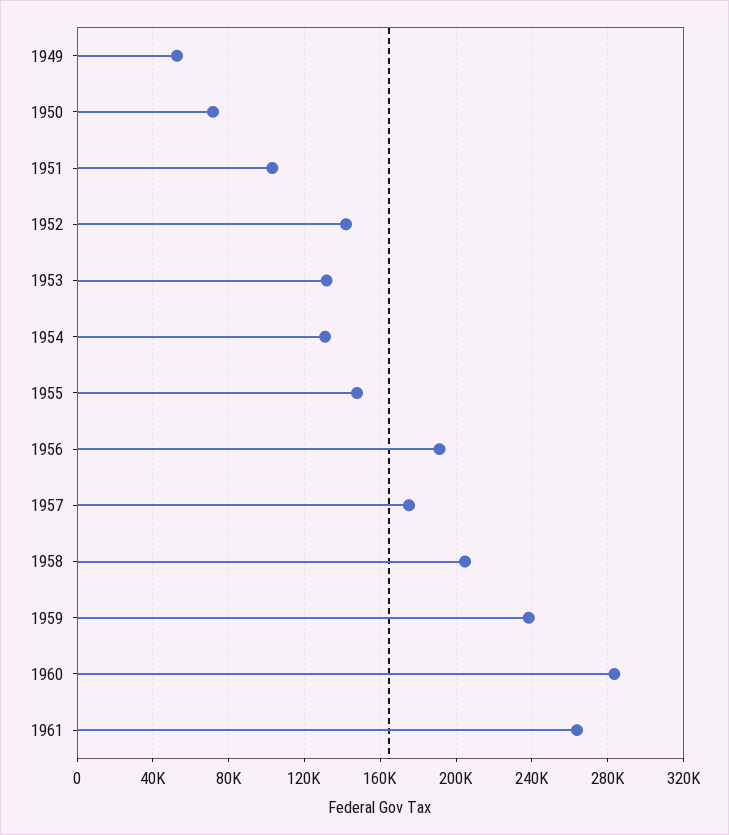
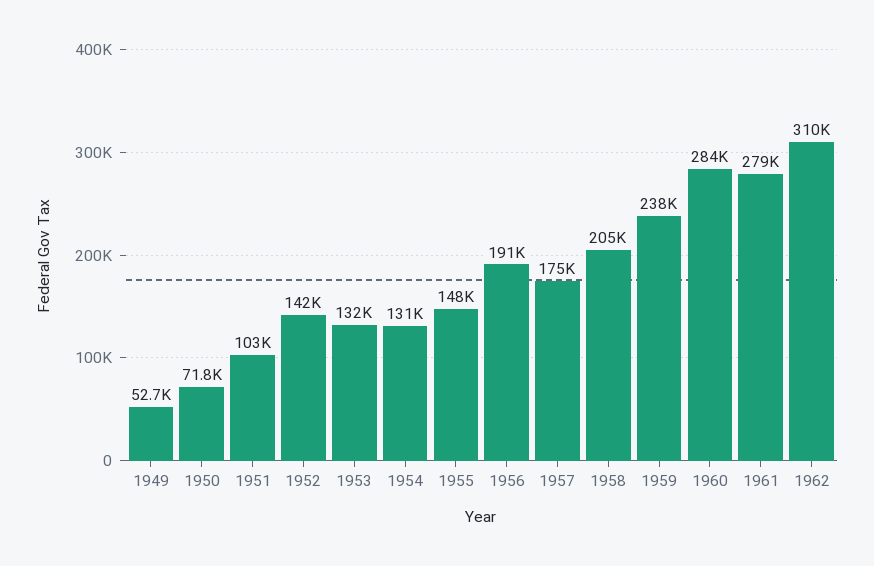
1961: 265000 -> 279000
1962: none -> 310000

